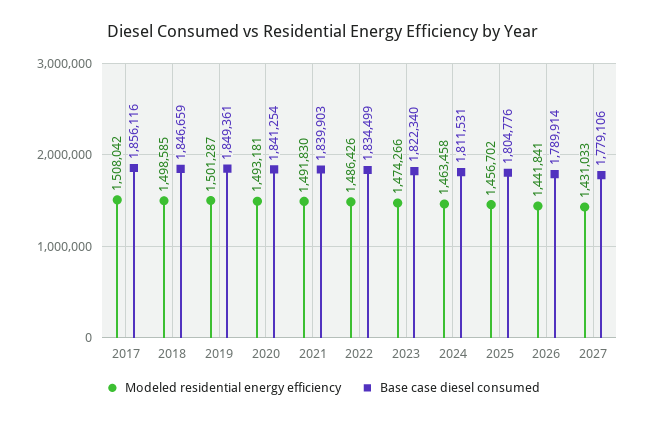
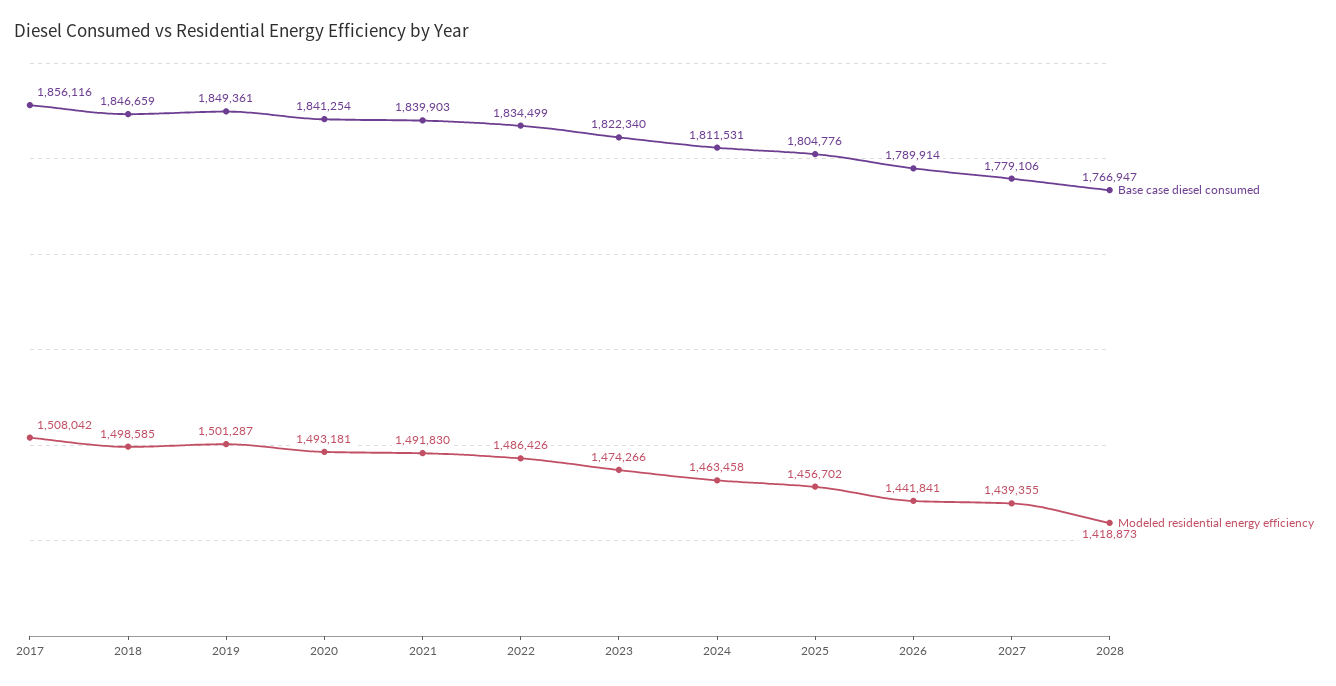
Modeled residential energy efficiency, 2027: 1431033 -> 1439355
Base case diesel consumed, 2028: none -> 1766947
Modeled residential energy efficiency, 2028: none -> 1418873

